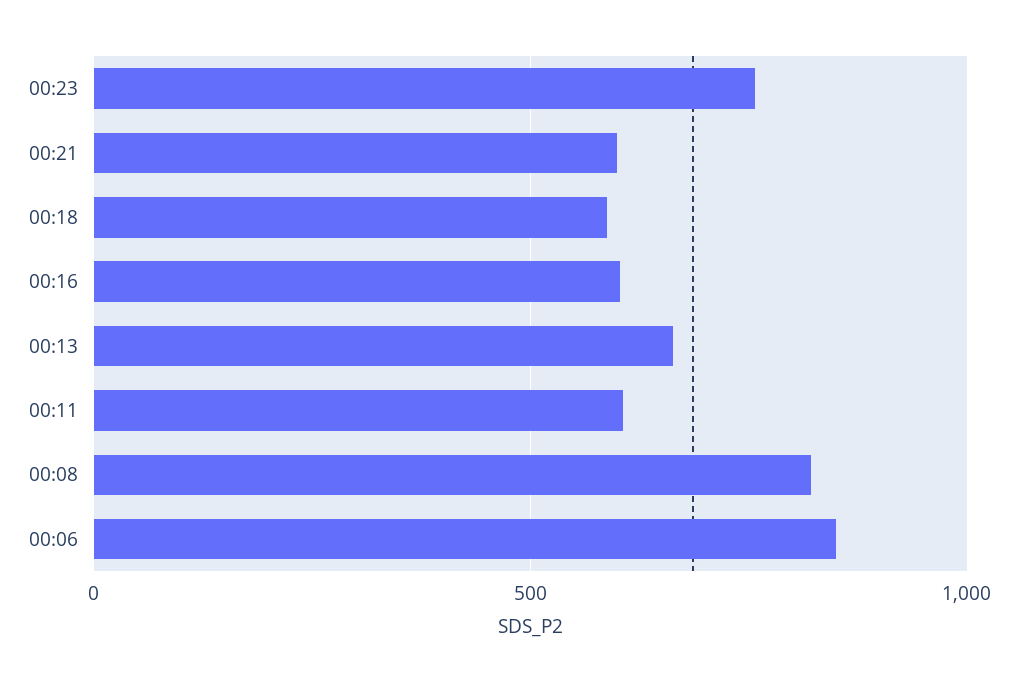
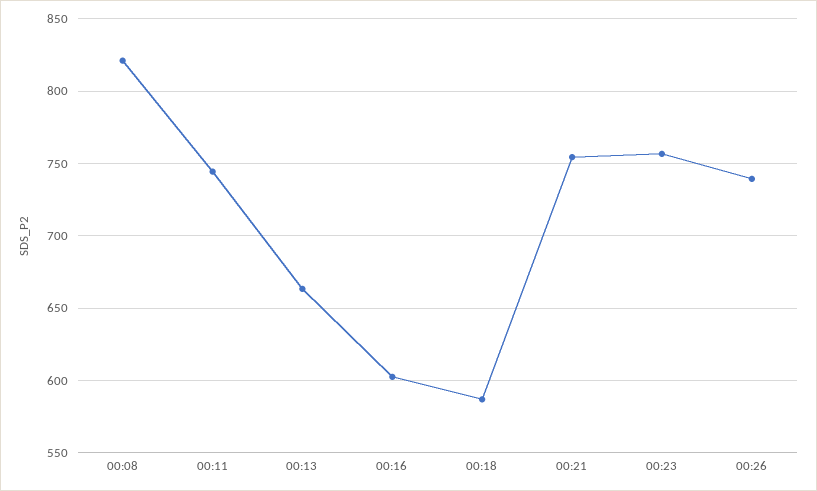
00:21: 600 -> 755
00:11: 600 -> 745
00:06: 850 -> none
00:26: none -> 740

